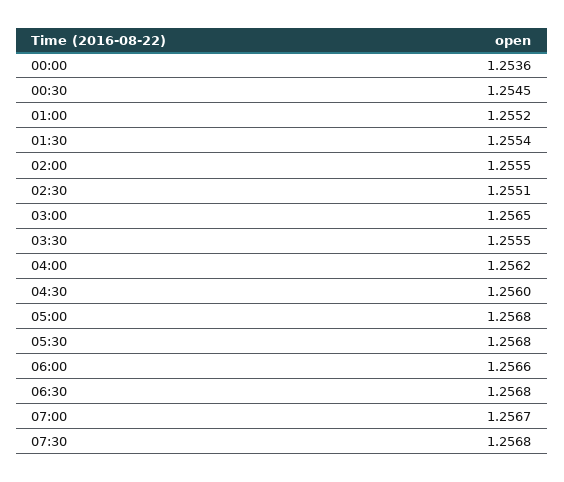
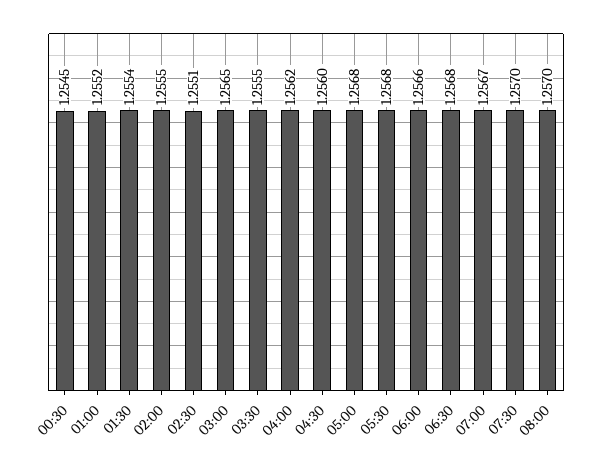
00:00: 1.2536 -> none
07:30: 1.2568 -> 1.257
08:00: none -> 1.257

